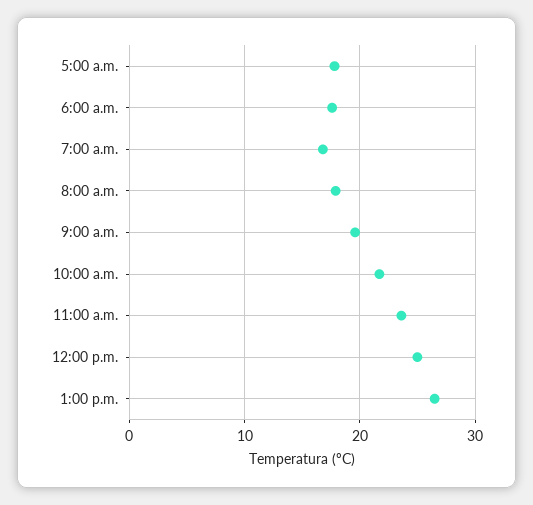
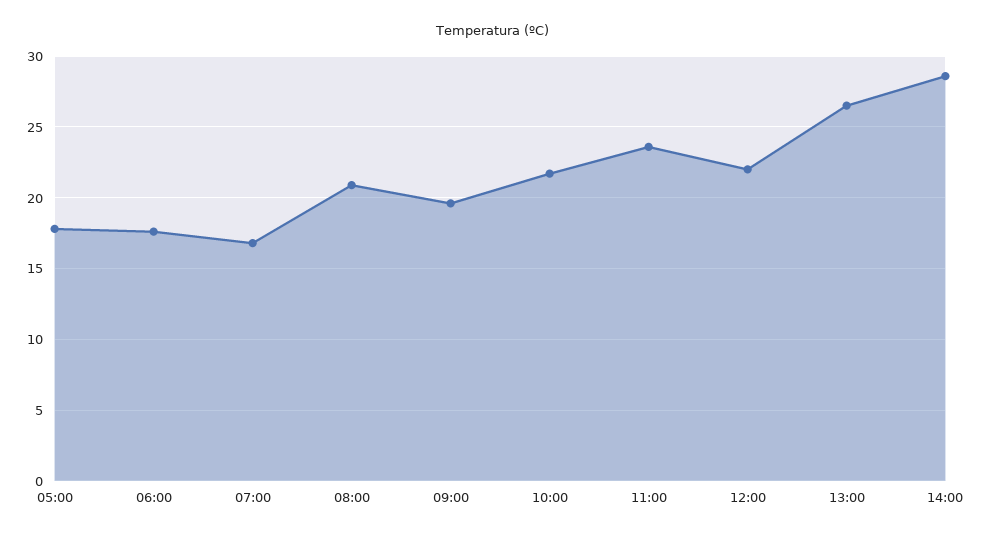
8:00 a.m.: 18 -> 21
12:00 p.m.: 25 -> 22
14:00: none -> 28.5

